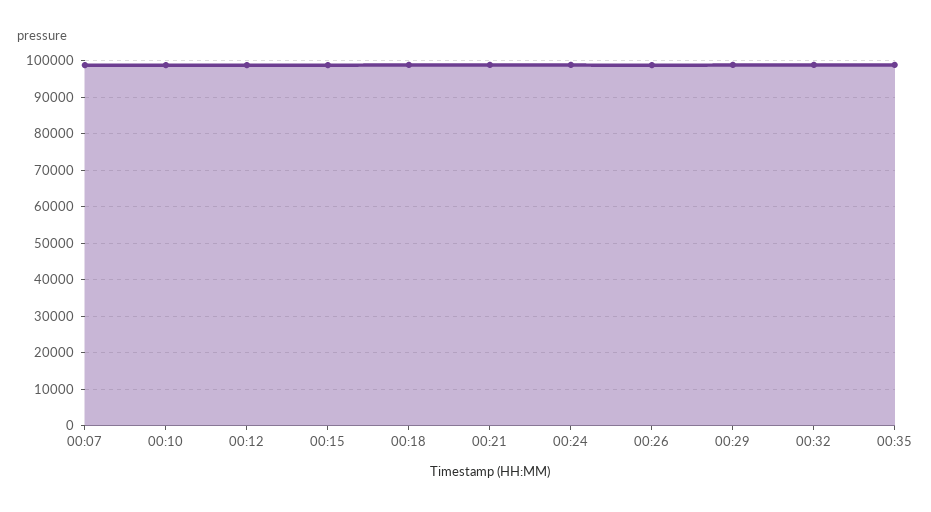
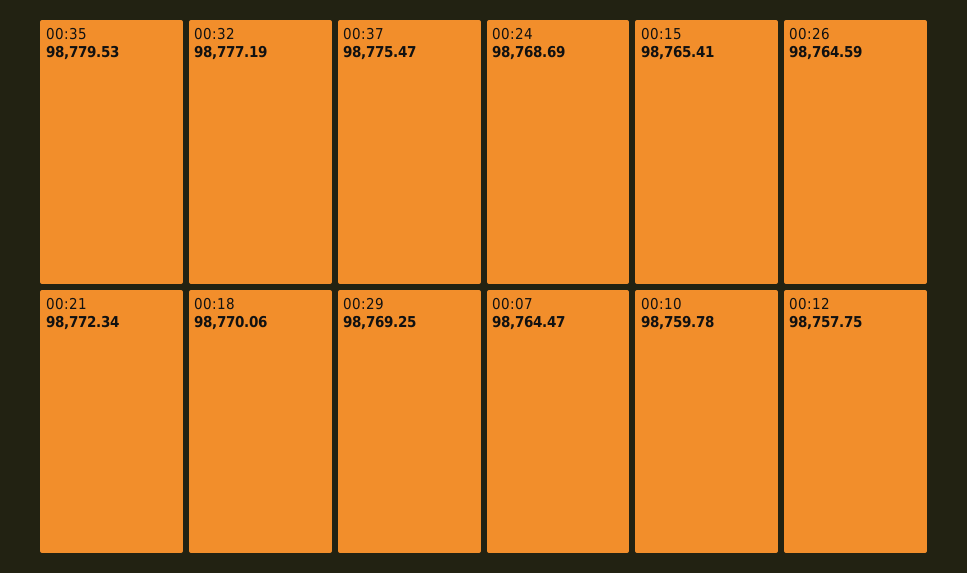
00:37: none -> 98775.47

